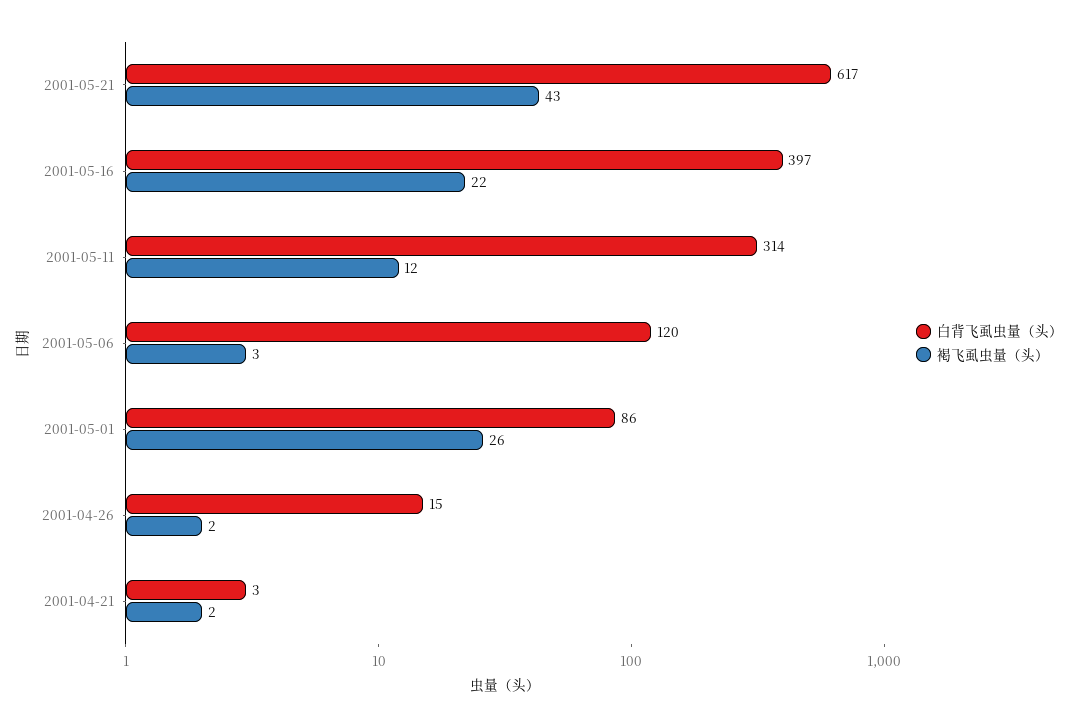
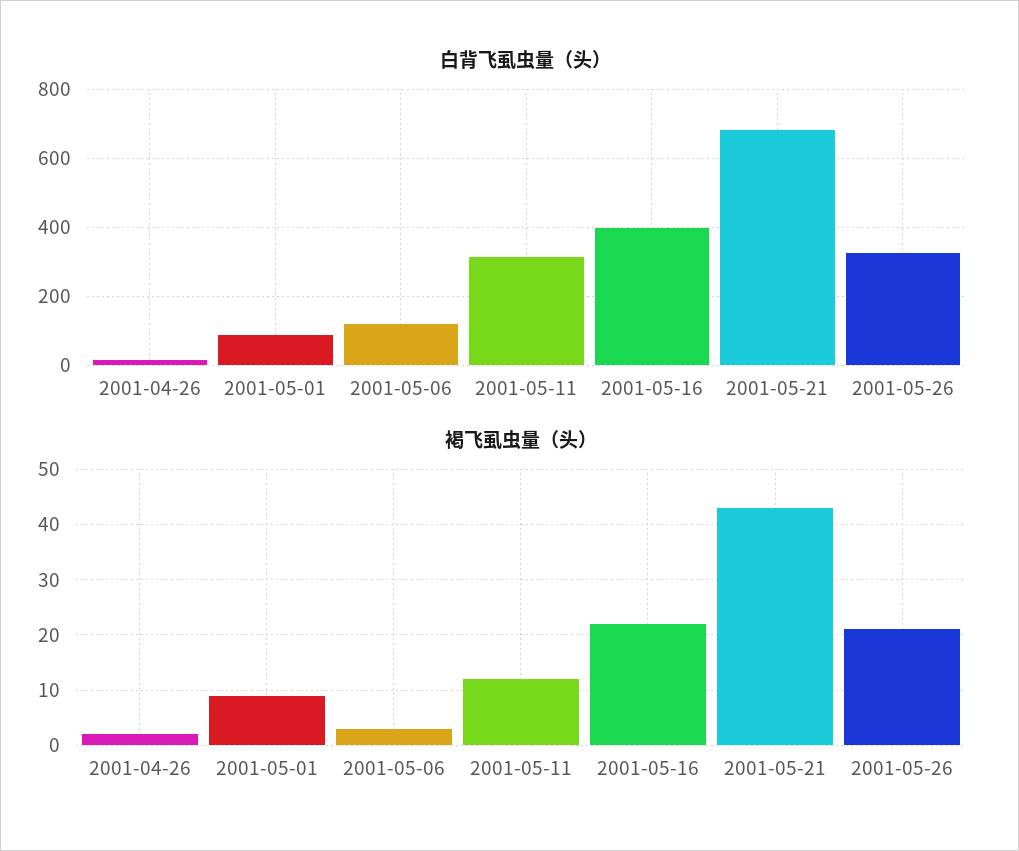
白背飞虱虫量（头）, 2001-05-21: 617 -> 680
褐飞虱虫量（头）, 2001-05-01: 26 -> 10
白背飞虱虫量（头）, 2001-04-21: 3 -> none
褐飞虱虫量（头）, 2001-04-21: 2 -> none
白背飞虱虫量（头）, 2001-05-26: none -> 320
褐飞虱虫量（头）, 2001-05-26: none -> 20

